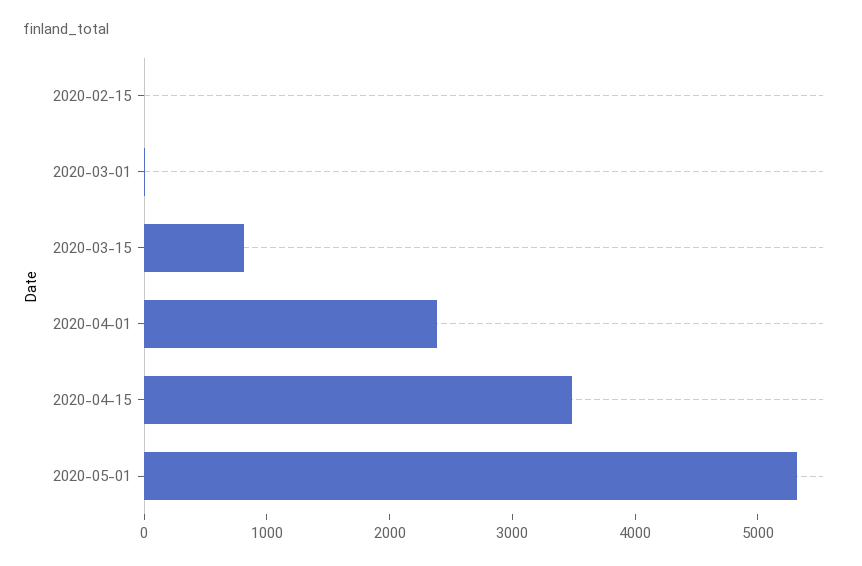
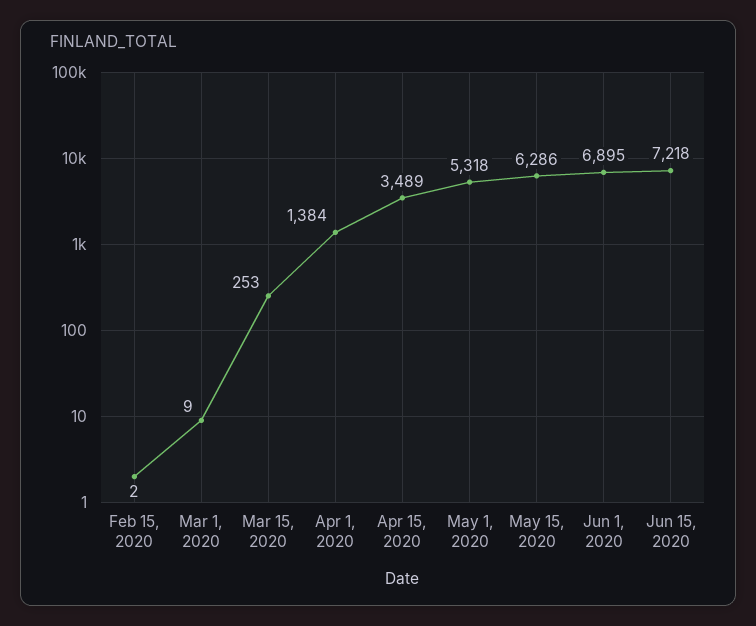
2020-03-15: 800 -> 253
2020-04-01: 2400 -> 1384
May 15, 2020: none -> 6286
Jun 1, 2020: none -> 6895
Jun 15, 2020: none -> 7218

